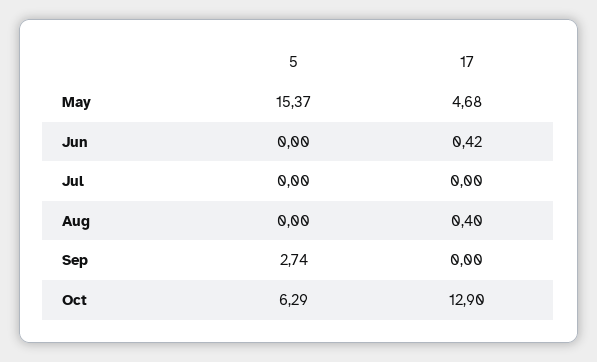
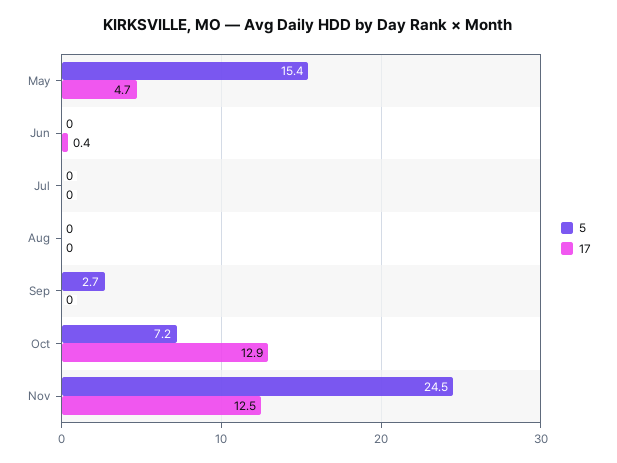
17, Aug: 0.4 -> 0
5, Oct: 6.29 -> 7.2
5, Nov: none -> 24.5
17, Nov: none -> 12.5

